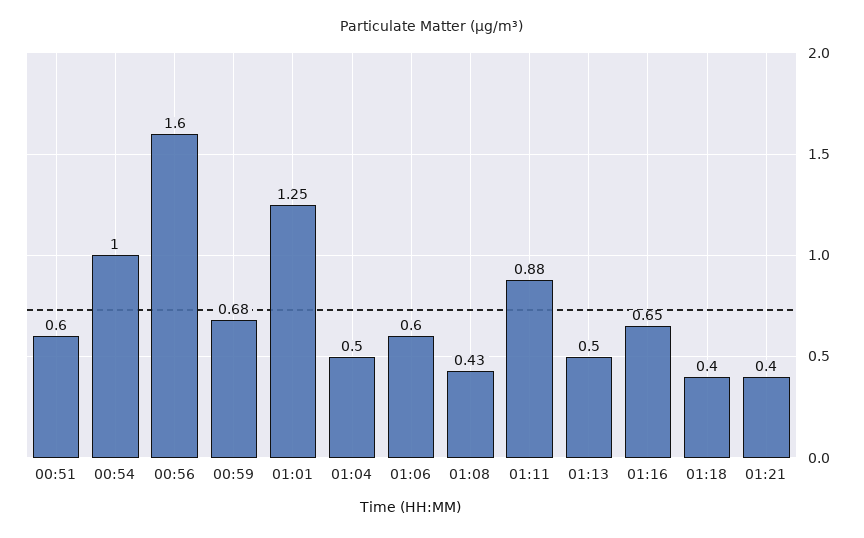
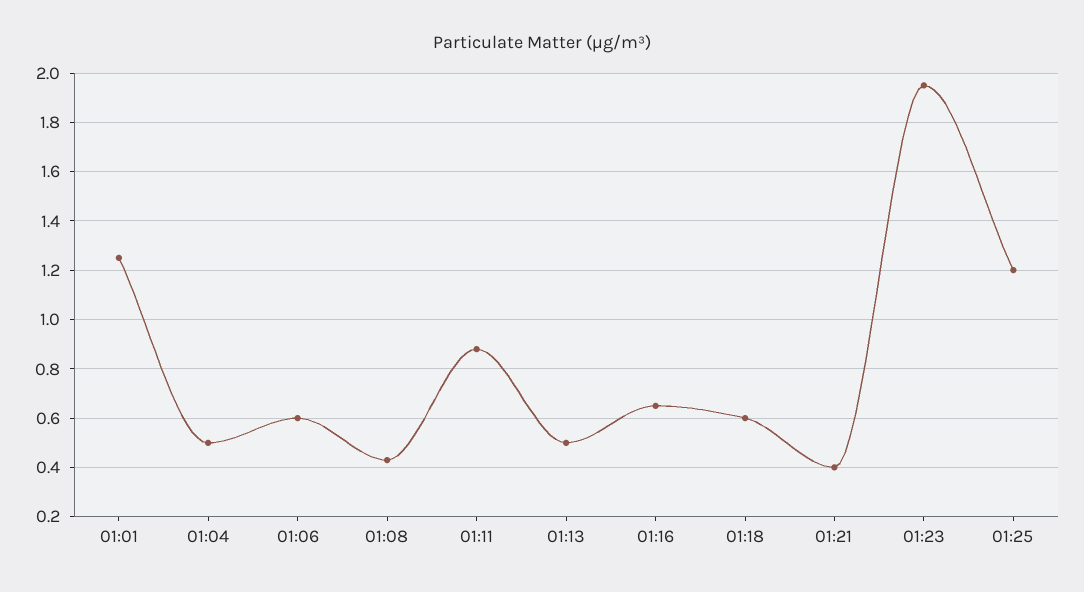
00:51: 0.6 -> none
00:54: 1 -> none
00:56: 1.6 -> none
00:59: 0.68 -> none
01:18: 0.4 -> 0.6
01:23: none -> 1.95
01:25: none -> 1.2

